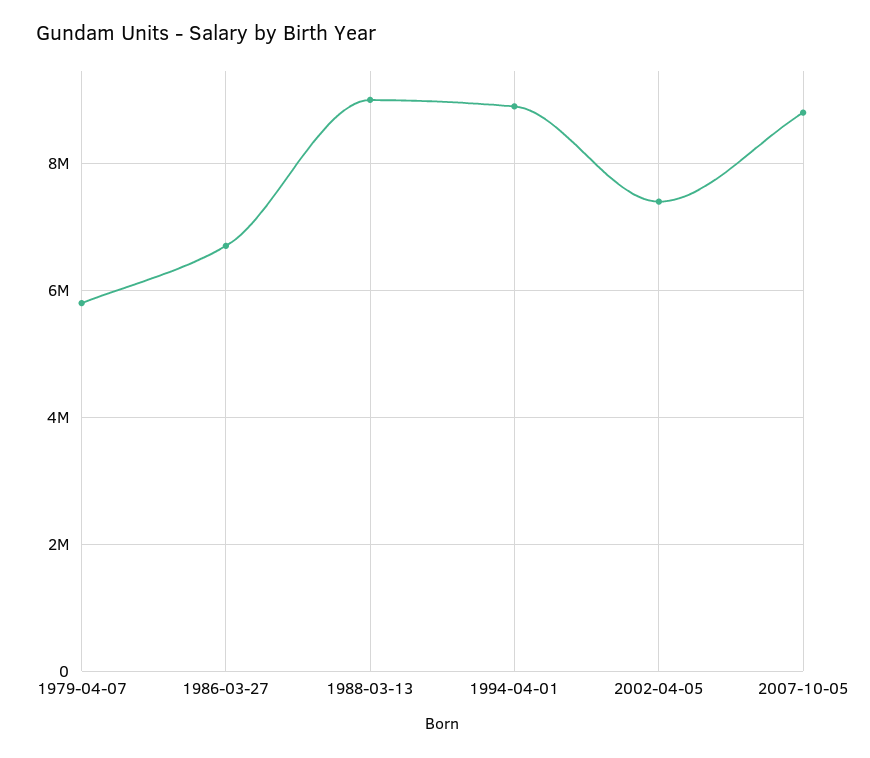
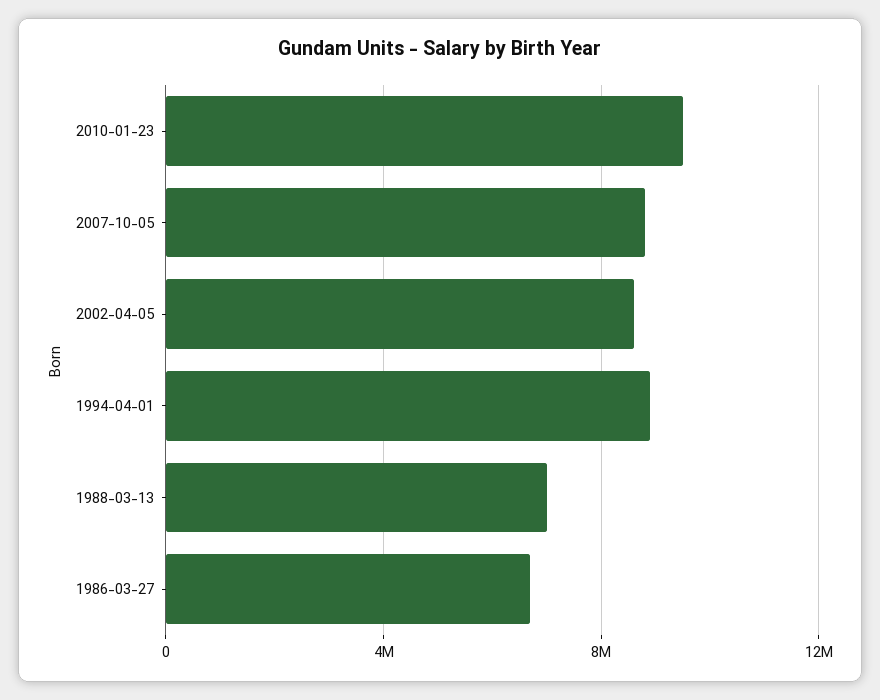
1979-04-07: 5800000 -> none
1988-03-13: 9000000 -> 7000000
2002-04-05: 7400000 -> 8500000
2010-01-23: none -> 9500000

